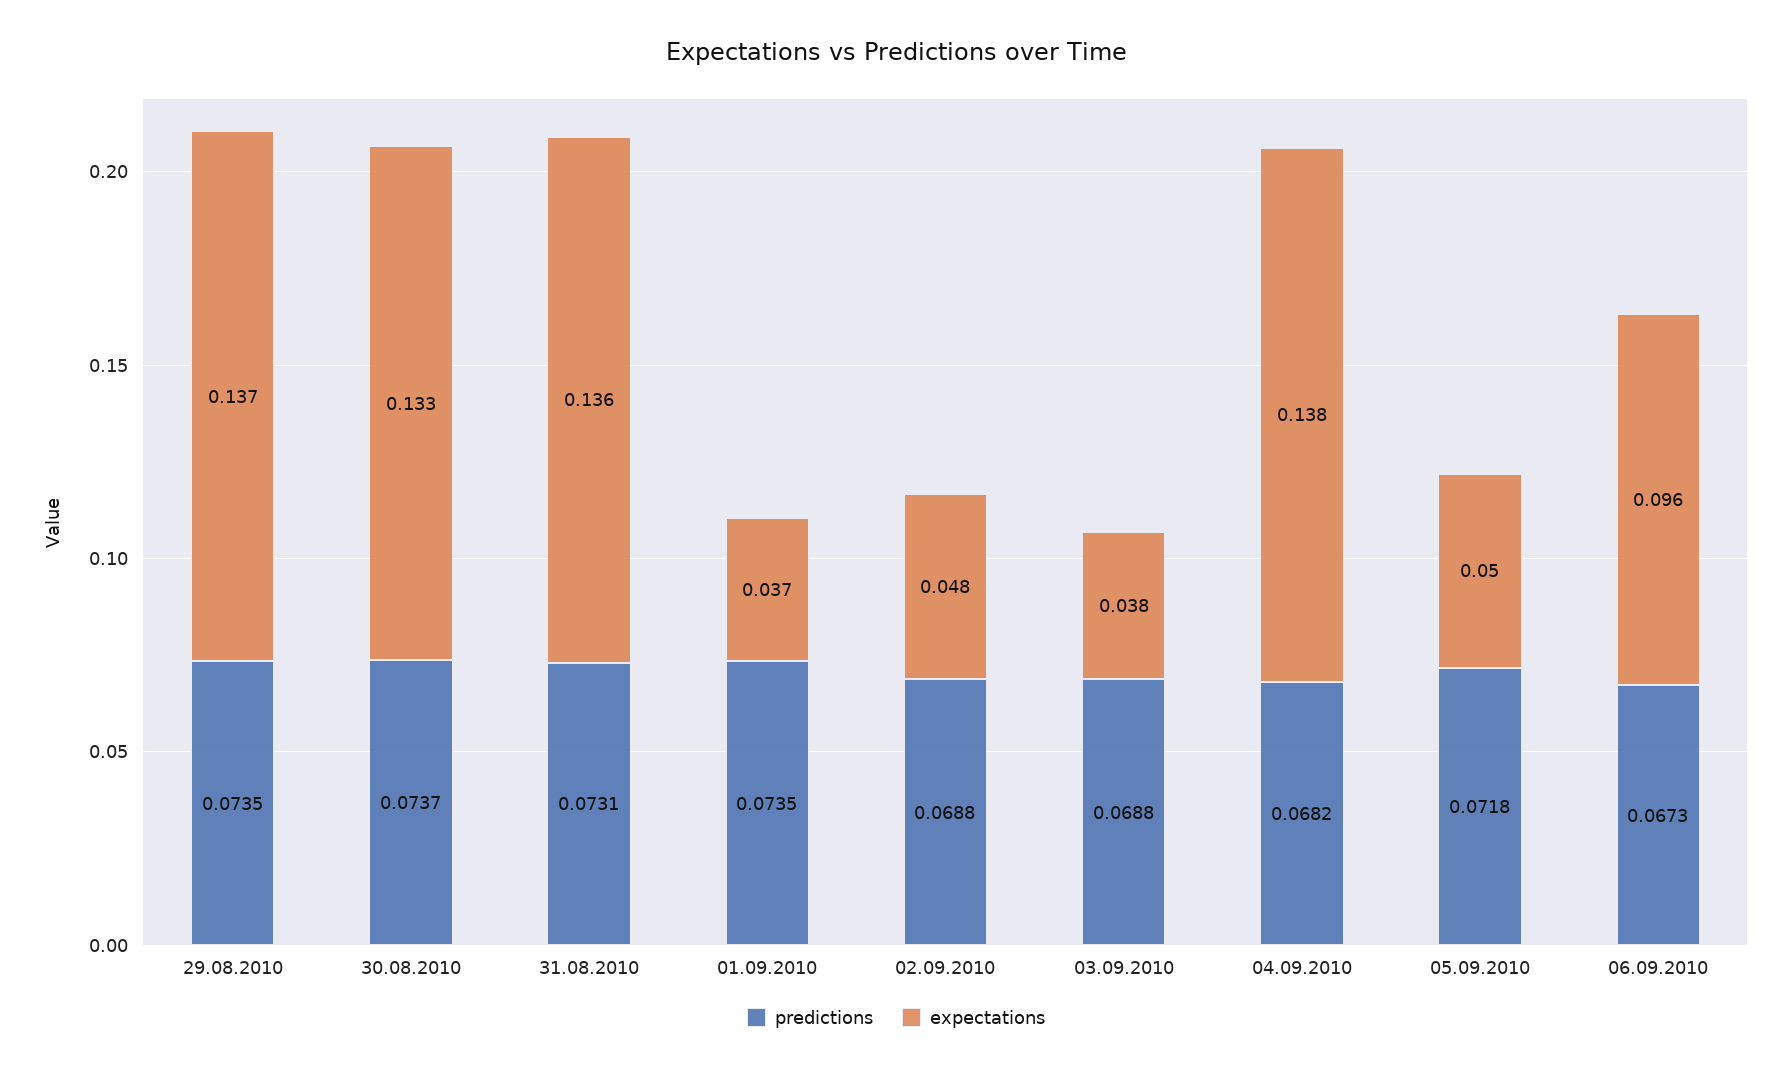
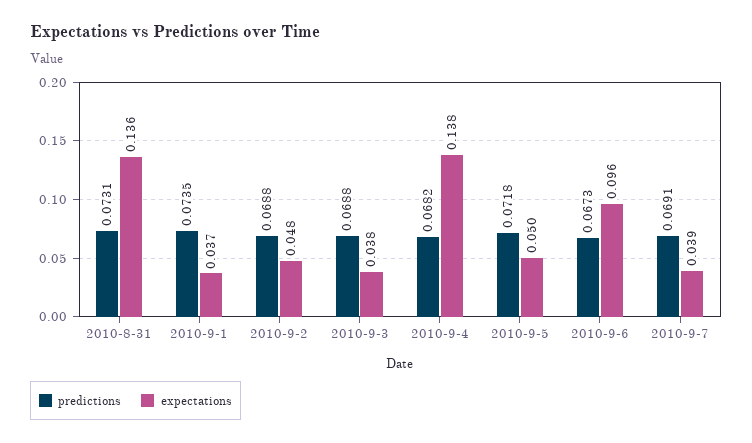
predictions, 29.08.2010: 0.0735 -> none
expectations, 29.08.2010: 0.137 -> none
predictions, 30.08.2010: 0.0737 -> none
expectations, 30.08.2010: 0.133 -> none
predictions, 2010-9-7: none -> 0.0691
expectations, 2010-9-7: none -> 0.039

